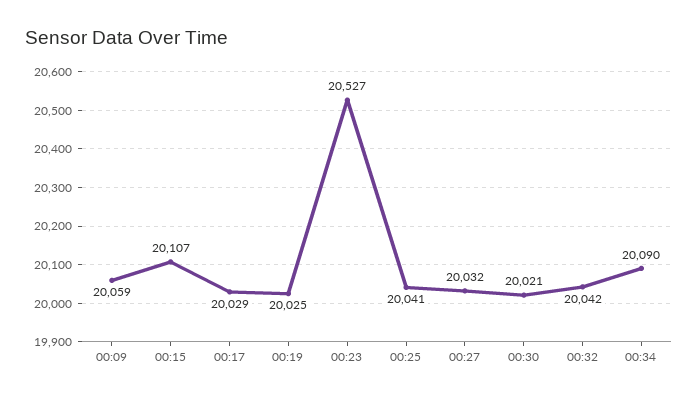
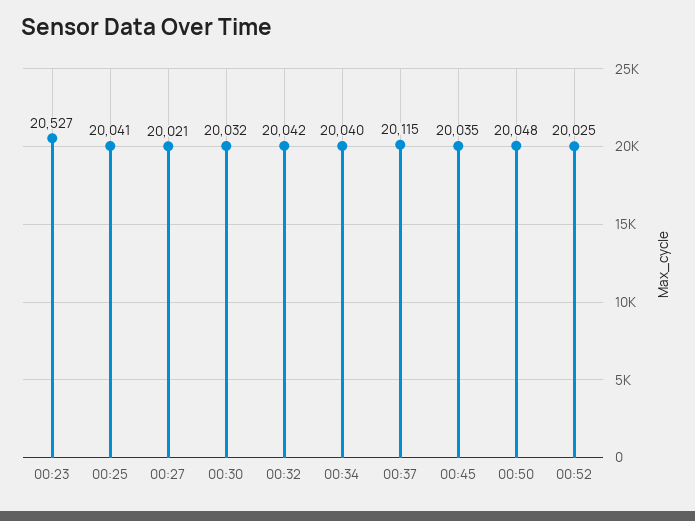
00:09: 20059 -> none
00:15: 20107 -> none
00:17: 20029 -> none
00:19: 20025 -> none
00:27: 20032 -> 20021
00:30: 20021 -> 20032
00:34: 20090 -> 20040
00:37: none -> 20115
00:45: none -> 20035
00:50: none -> 20048
00:52: none -> 20025

